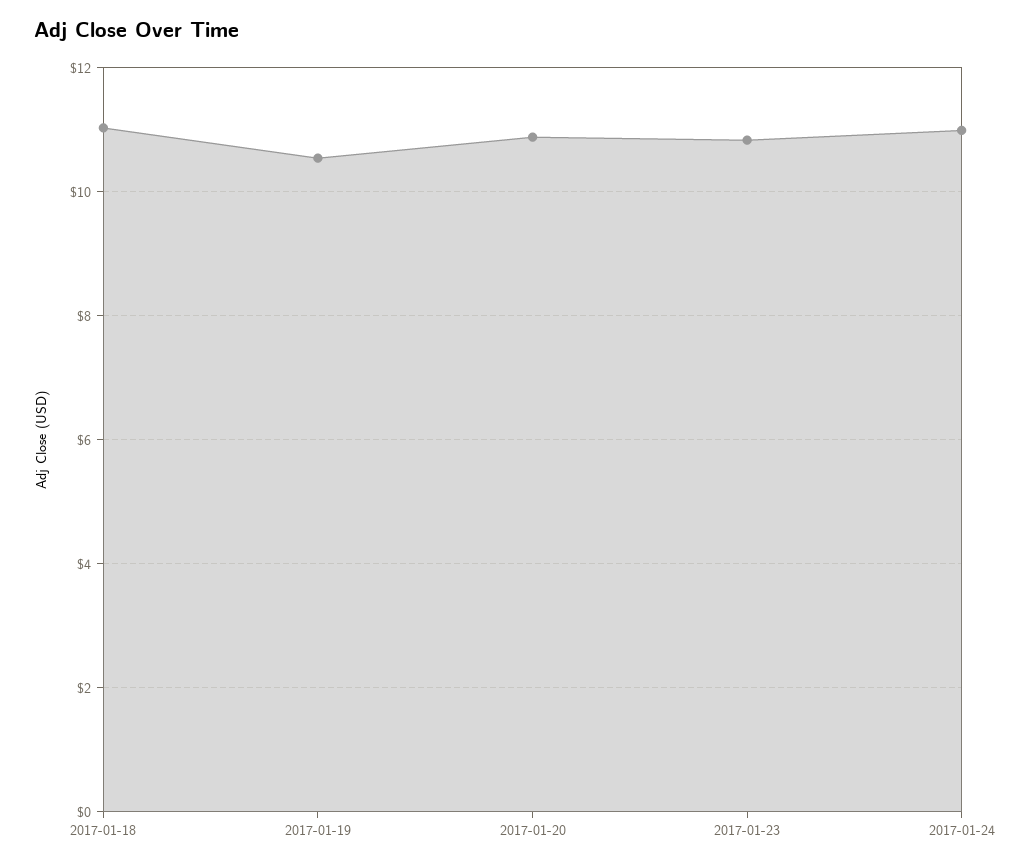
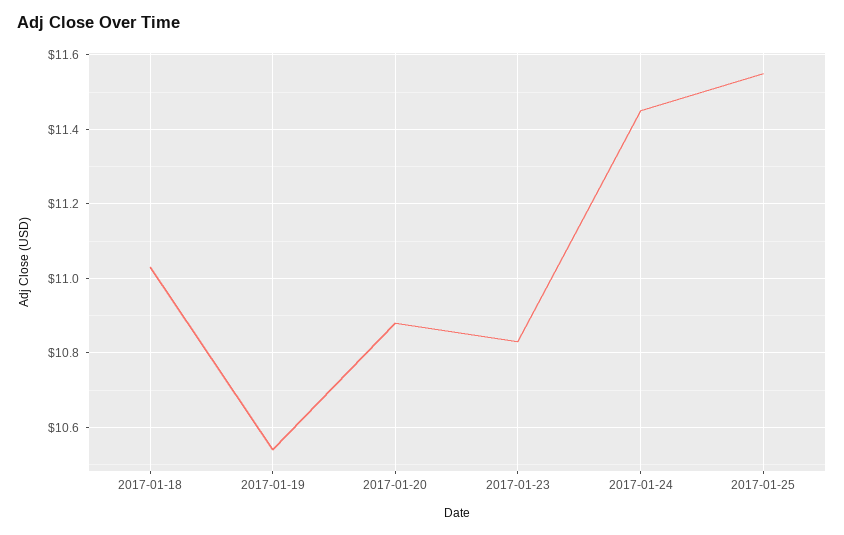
2017-01-24: 11 -> 11.45
2017-01-25: none -> 11.55

